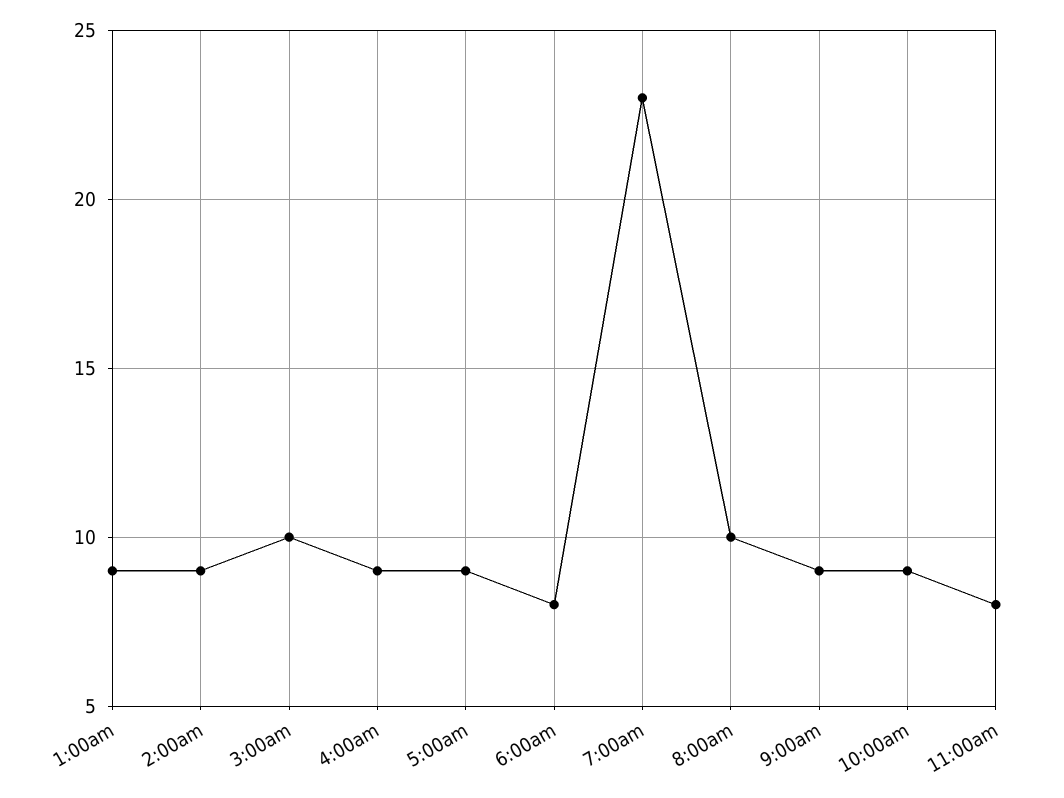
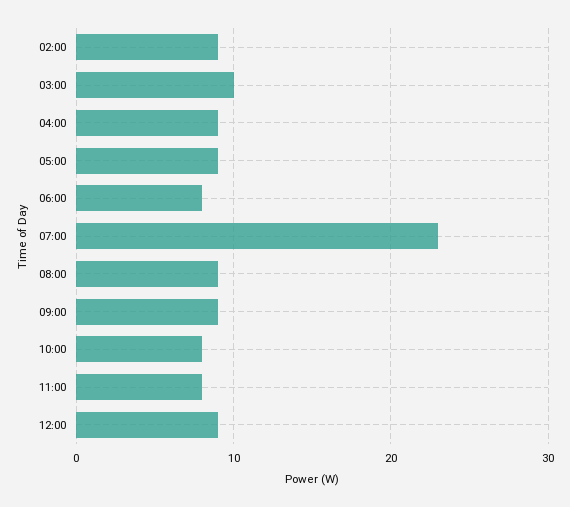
1:00am: 9 -> none
8:00am: 10 -> 9
10:00am: 9 -> 8
12:00: none -> 9

